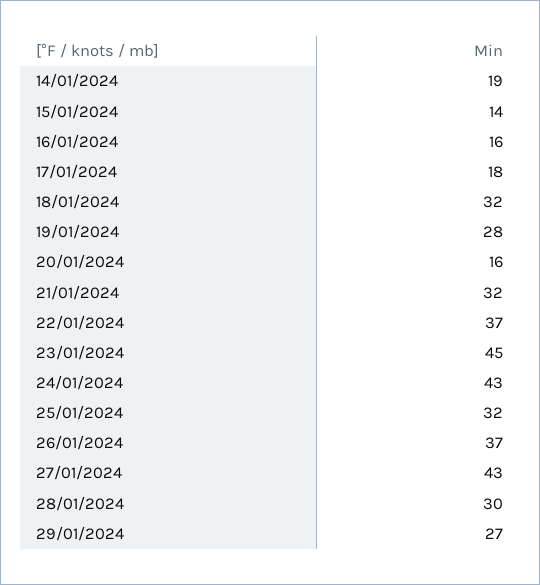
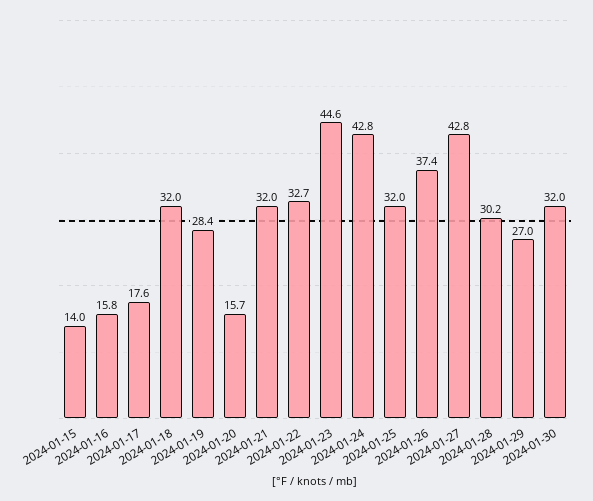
14/01/2024: 19 -> none
22/01/2024: 37 -> 32.7
2024-01-30: none -> 32

